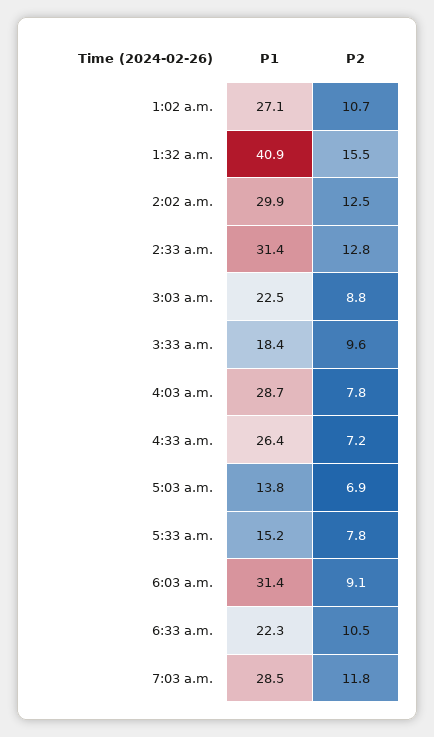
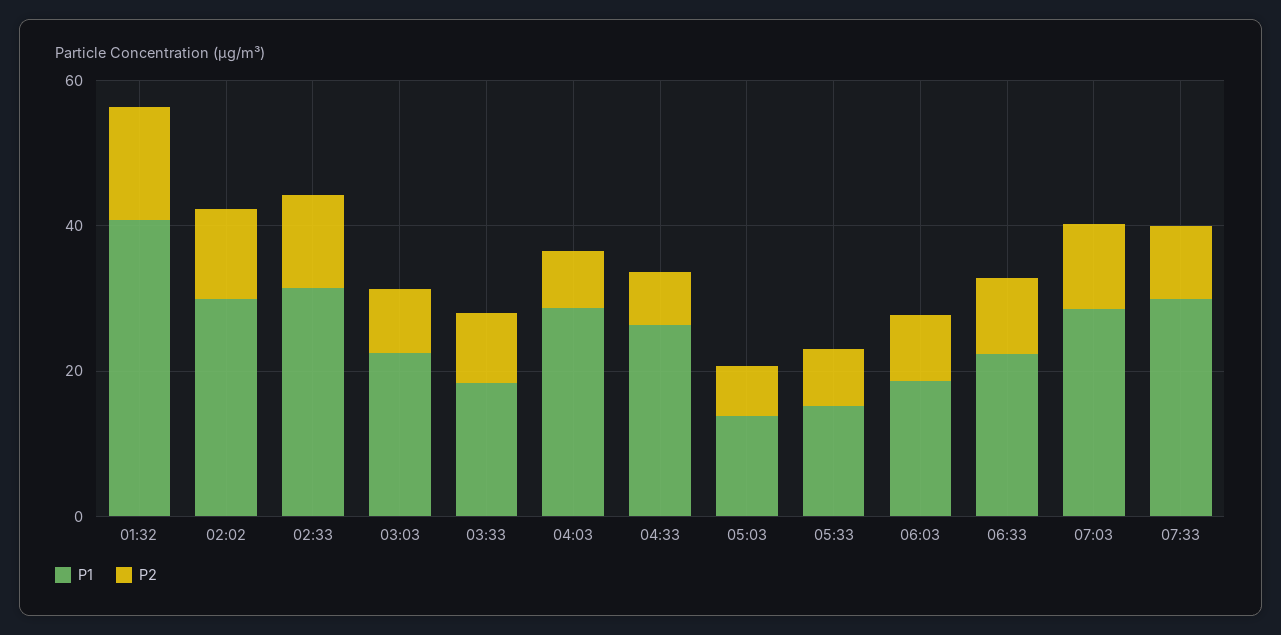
P1, 1:02 a.m.: 27.1 -> none
P2, 1:02 a.m.: 10.7 -> none
P1, 6:03 a.m.: 31.4 -> 20
P1, 07:33: none -> 30
P2, 07:33: none -> 10

